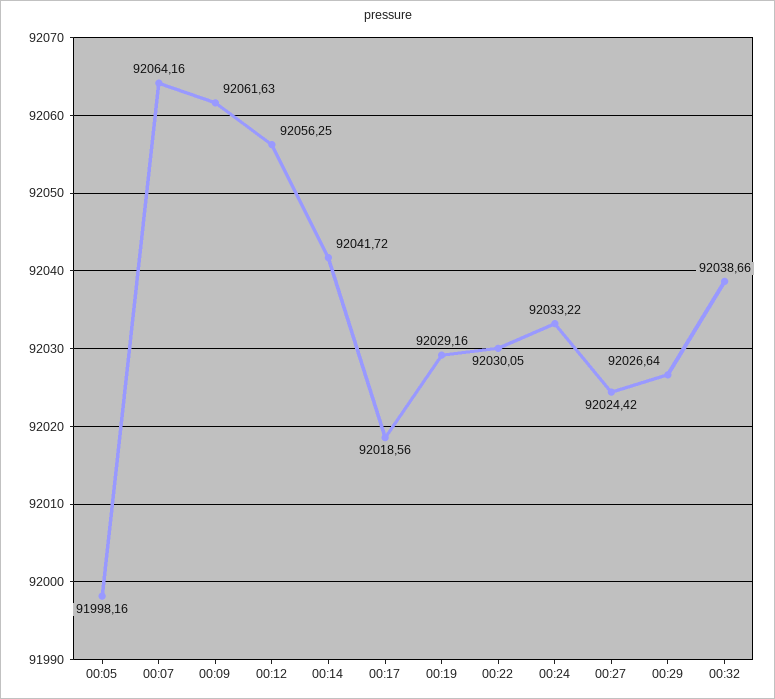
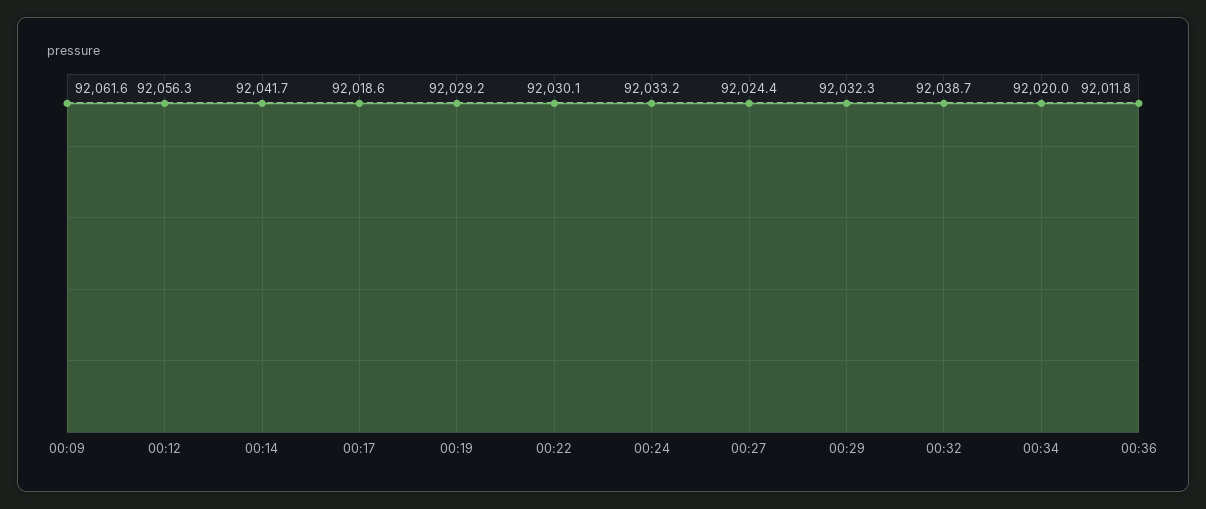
00:05: 91998.16 -> none
00:07: 92064.16 -> none
00:29: 92026.64 -> 92032.3
00:34: none -> 92020
00:36: none -> 92011.8

